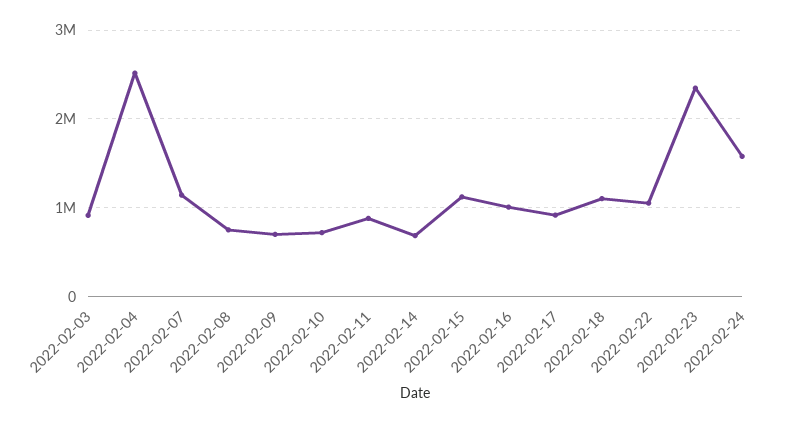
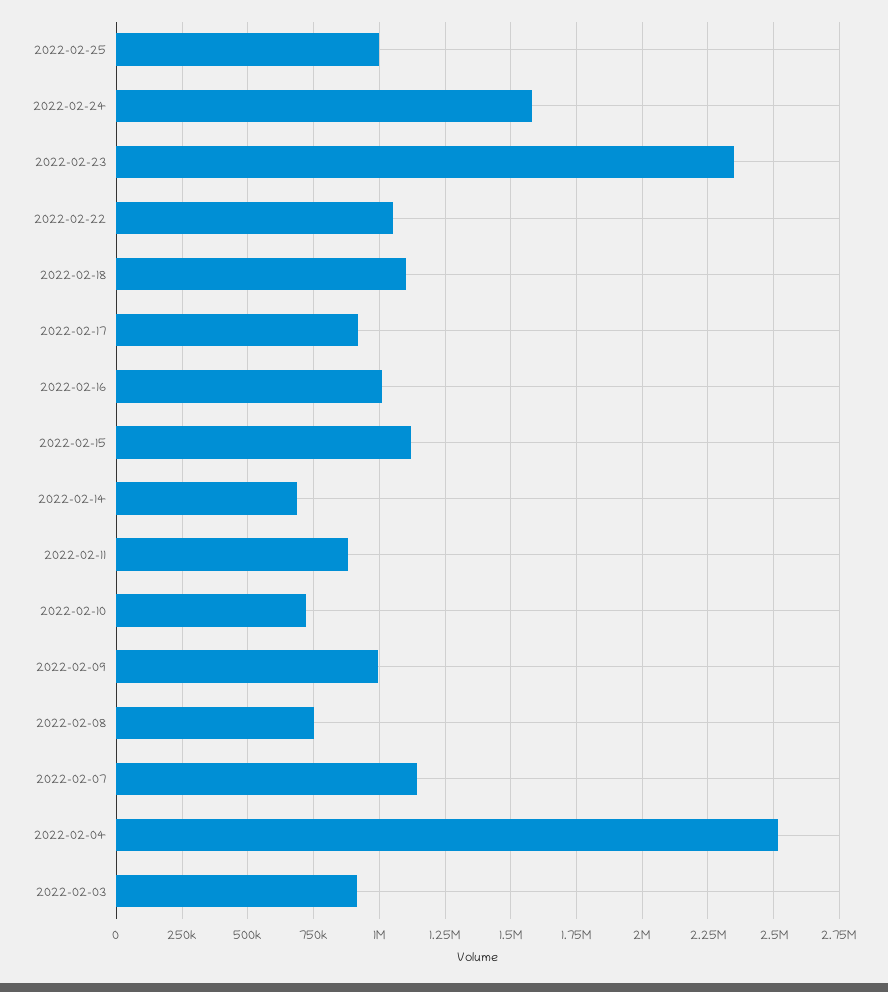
2022-02-09: 700000 -> 1000000
2022-02-25: none -> 1000000

